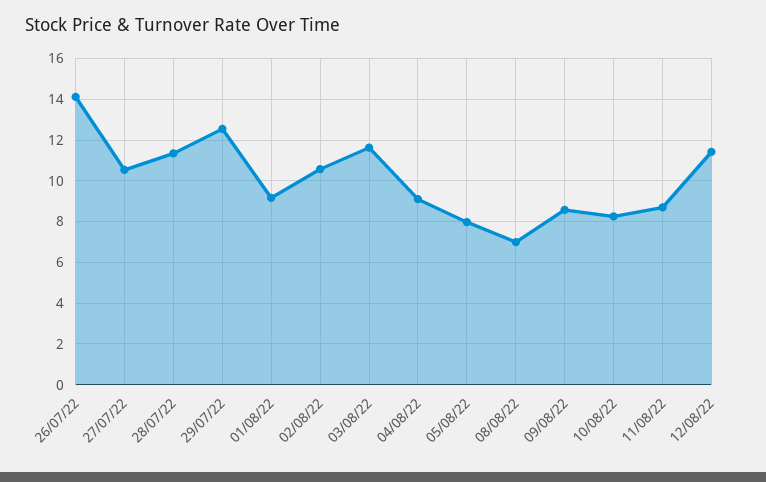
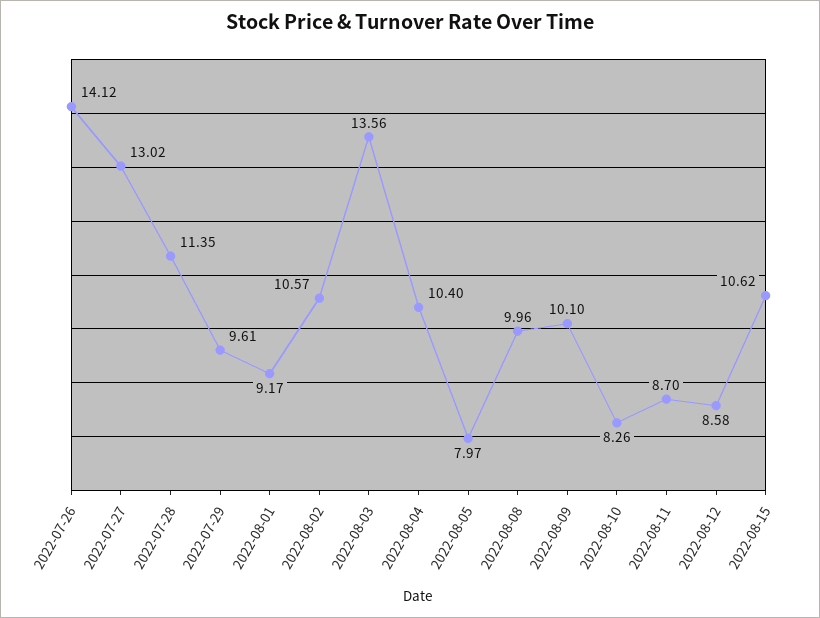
27/07/22: 10.5 -> 13.02
29/07/22: 12.5 -> 9.61
03/08/22: 11.5 -> 13.56
04/08/22: 9 -> 10.4
08/08/22: 7 -> 9.96
09/08/22: 8.5 -> 10.1
12/08/22: 11.5 -> 8.58
2022-08-15: none -> 10.62

